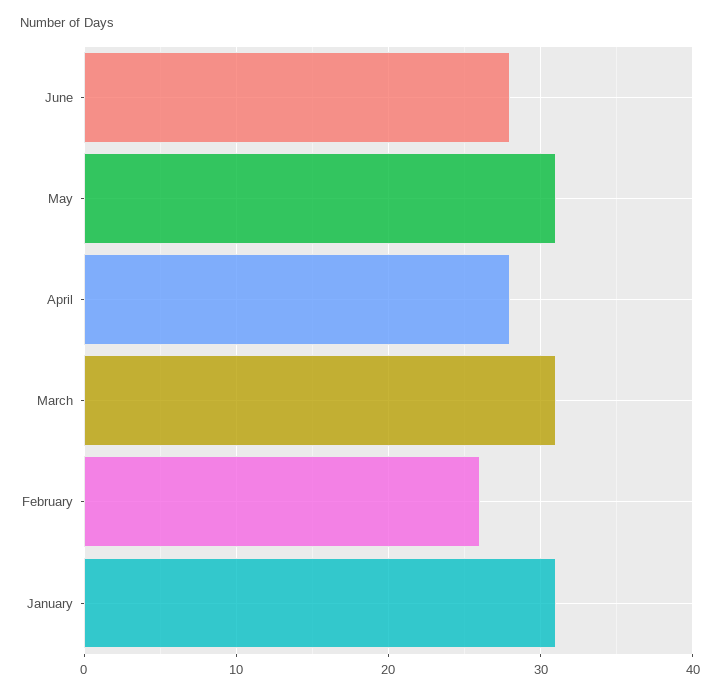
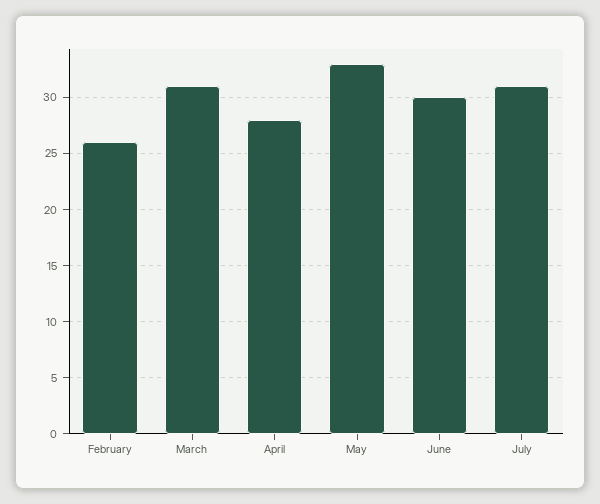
June: 28 -> 30
May: 31 -> 33
January: 31 -> none
July: none -> 31

